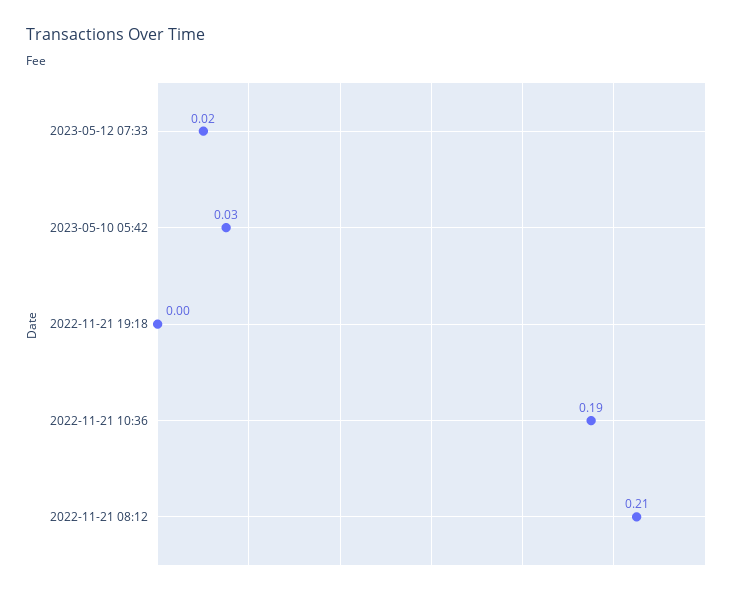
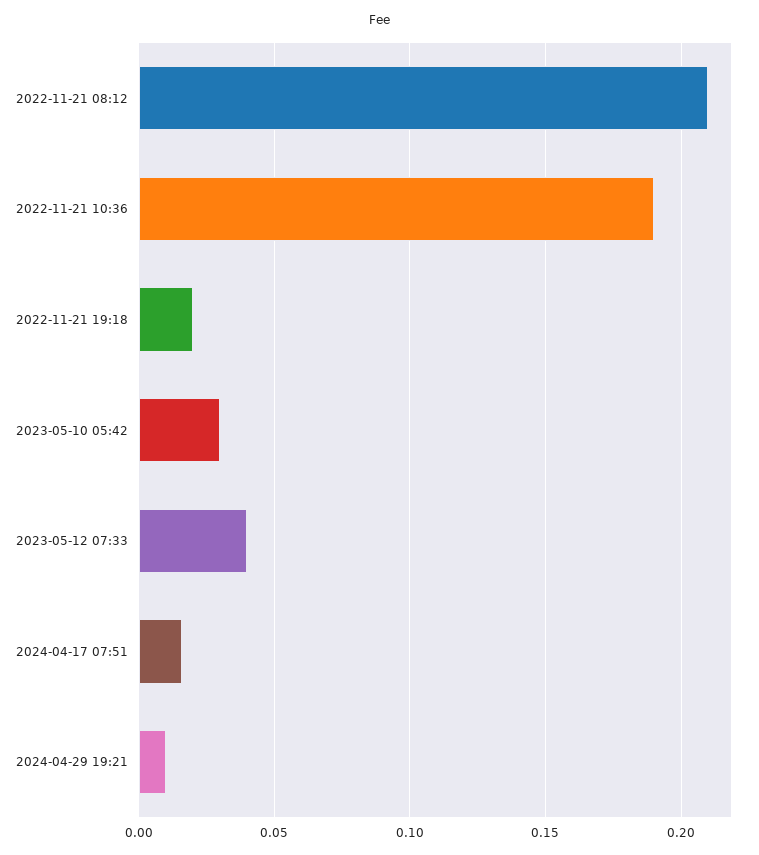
2023-05-12 07:33: 0.02 -> 0.04
2022-11-21 19:18: 0 -> 0.02
2024-04-17 07:51: none -> 0.015
2024-04-29 19:21: none -> 0.01

